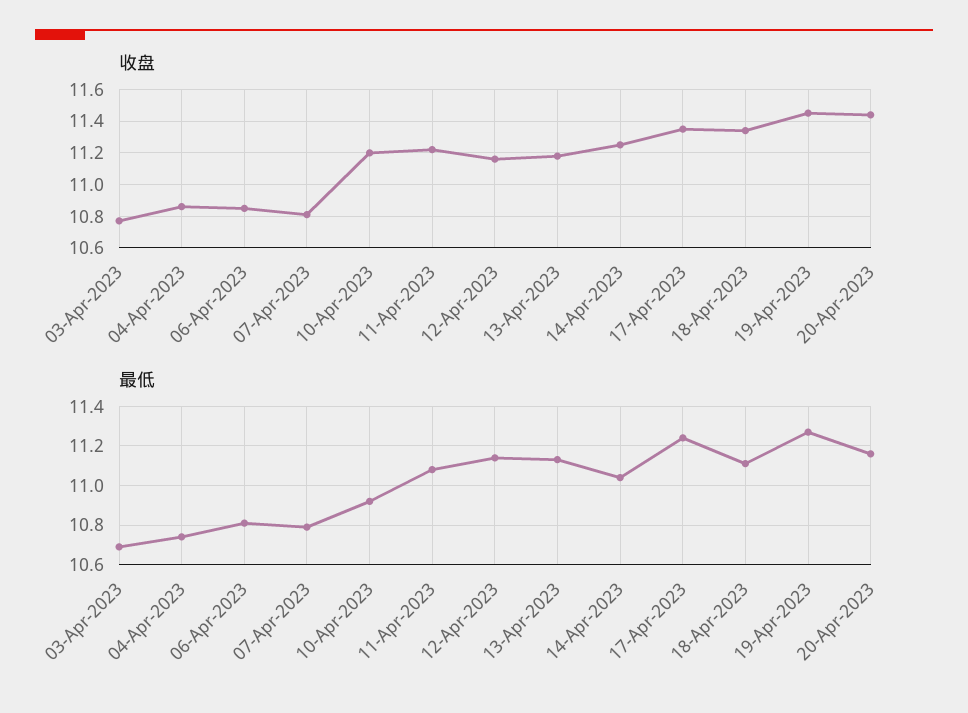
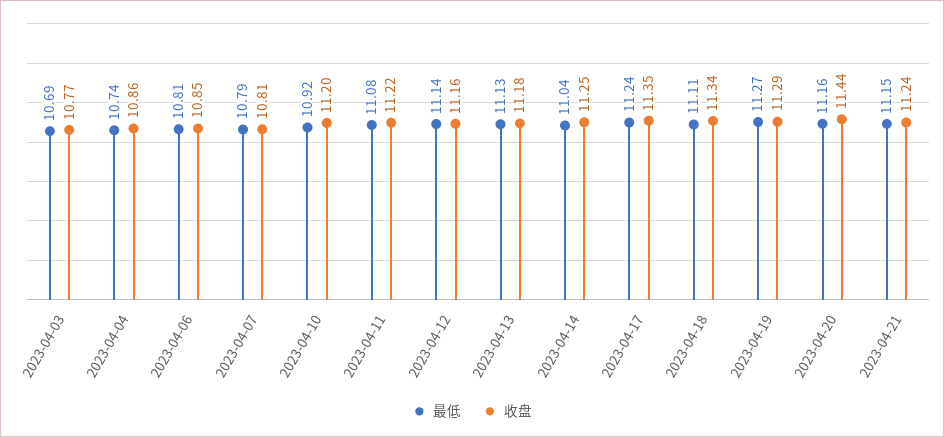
收盘, 19-Apr-2023: 11.45 -> 11.29
最低, 2023-04-21: none -> 11.15
收盘, 2023-04-21: none -> 11.24

